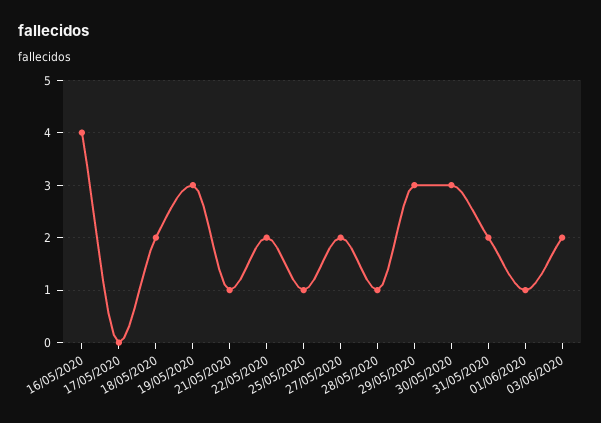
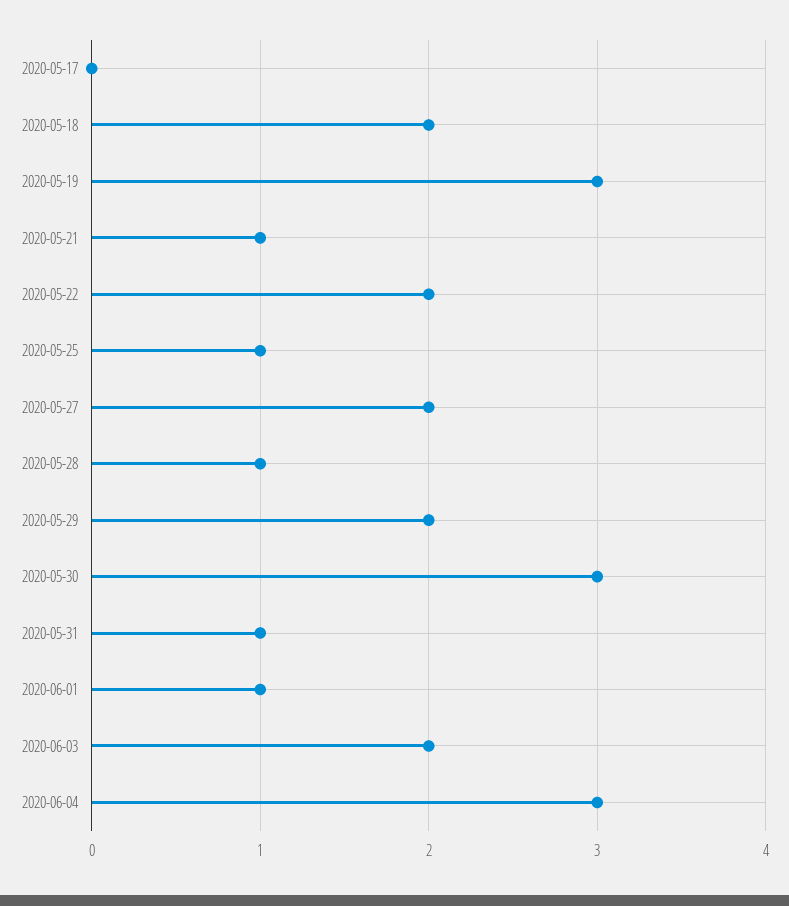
16/05/2020: 4 -> none
29/05/2020: 3 -> 2
31/05/2020: 2 -> 1
2020-06-04: none -> 3

